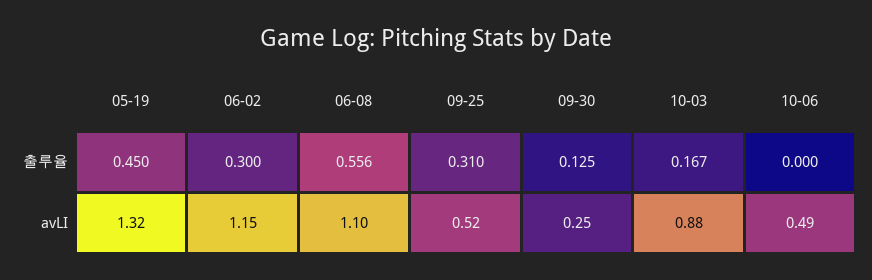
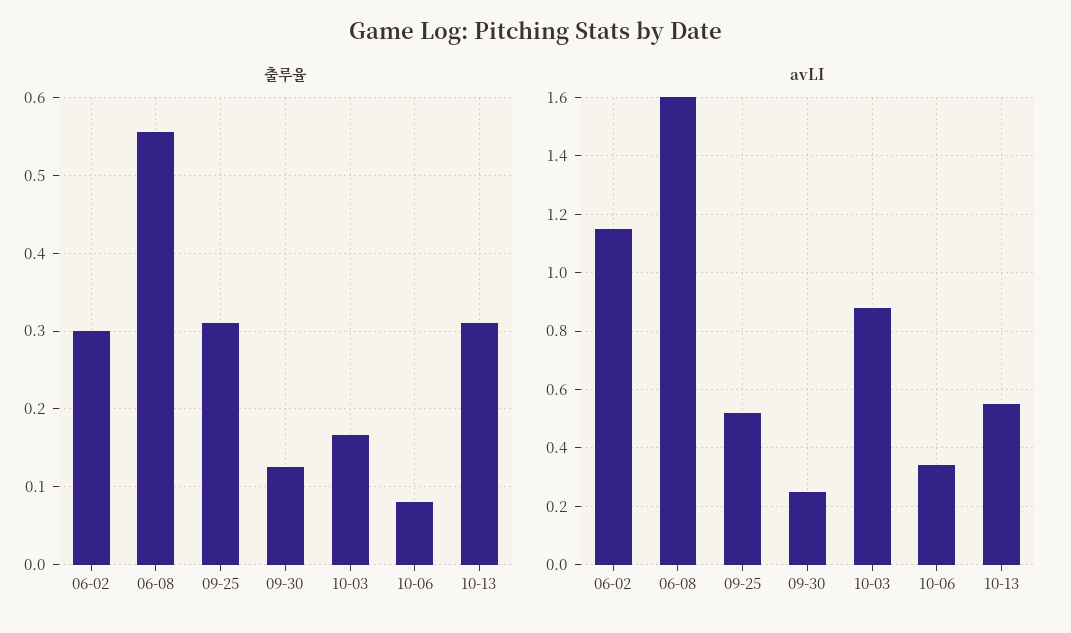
출루율, 05-19: 0.45 -> none
출루율, 10-06: 0 -> 0.08
avLI, 05-19: 1.32 -> none
avLI, 06-08: 1.1 -> 1.6
avLI, 10-06: 0.49 -> 0.35
출루율, 10-13: none -> 0.31
avLI, 10-13: none -> 0.55

